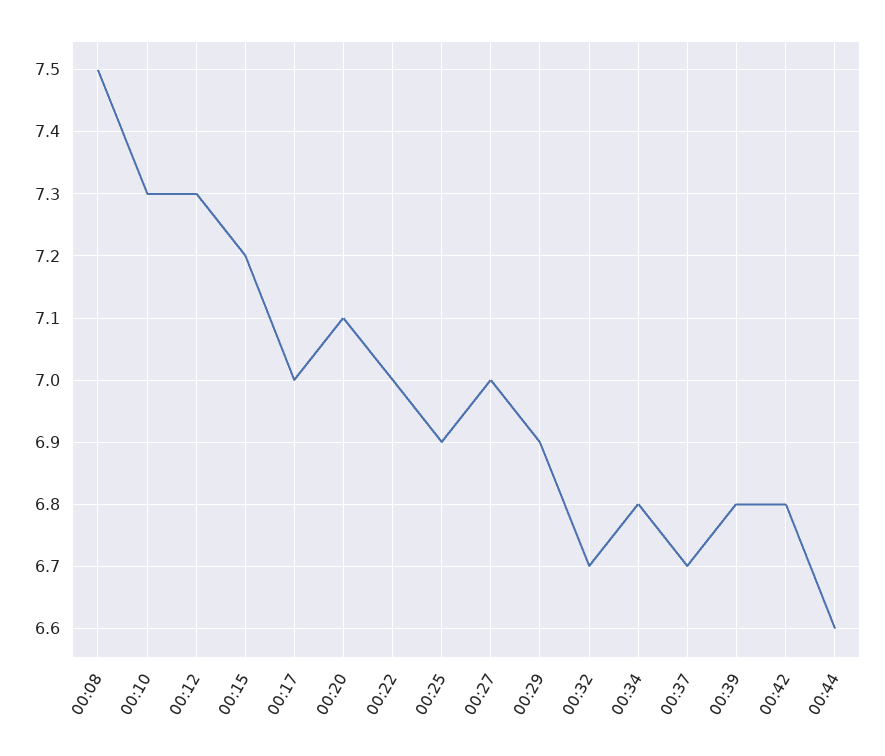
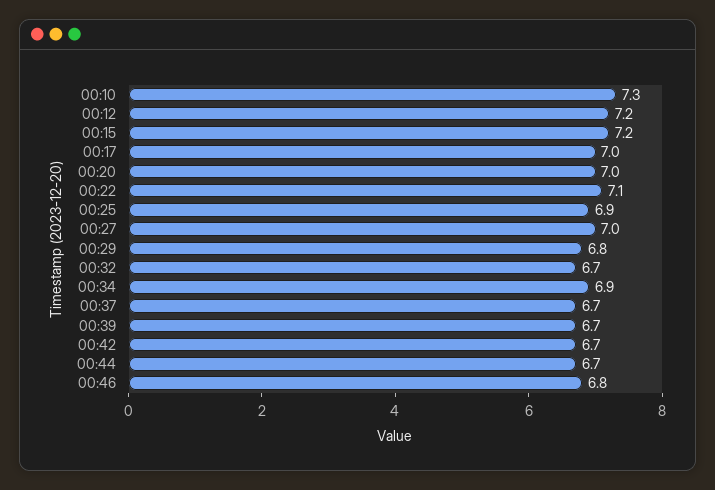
00:08: 7.5 -> none
00:12: 7.3 -> 7.2
00:20: 7.1 -> 7
00:22: 7 -> 7.1
00:29: 6.9 -> 6.8
00:34: 6.8 -> 6.9
00:39: 6.8 -> 6.7
00:42: 6.8 -> 6.7
00:44: 6.6 -> 6.7
00:46: none -> 6.8

